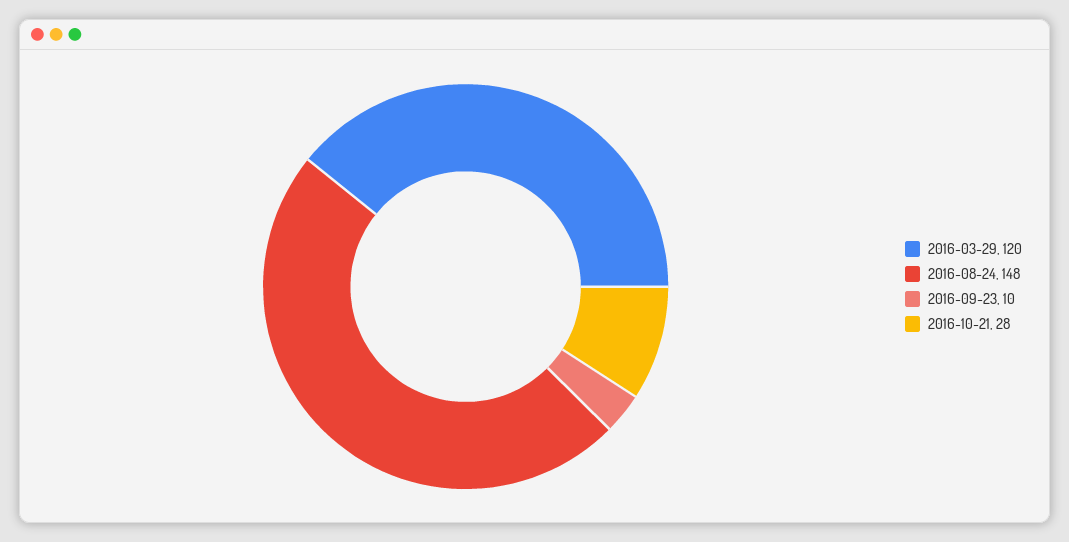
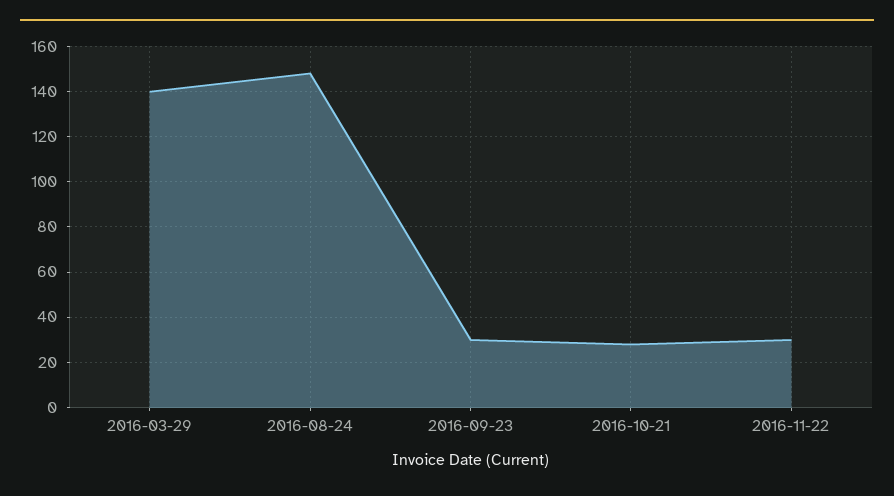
2016-03-29: 120 -> 140
2016-09-23: 10 -> 30
2016-11-22: none -> 30

